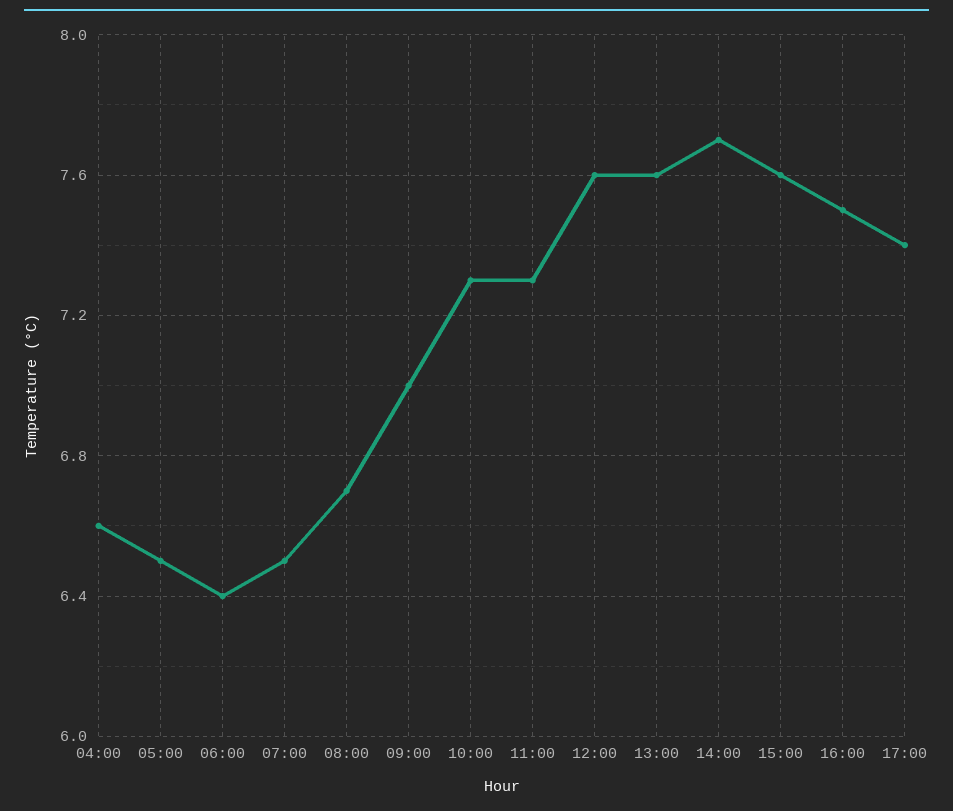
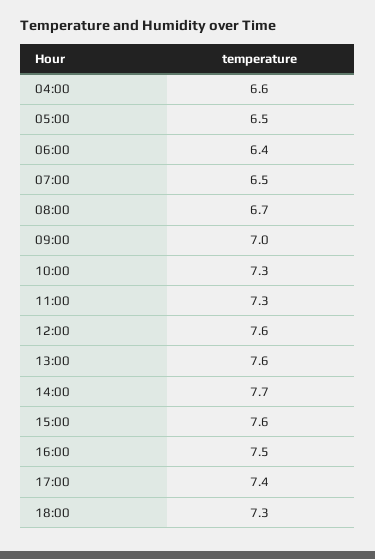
18:00: none -> 7.3

